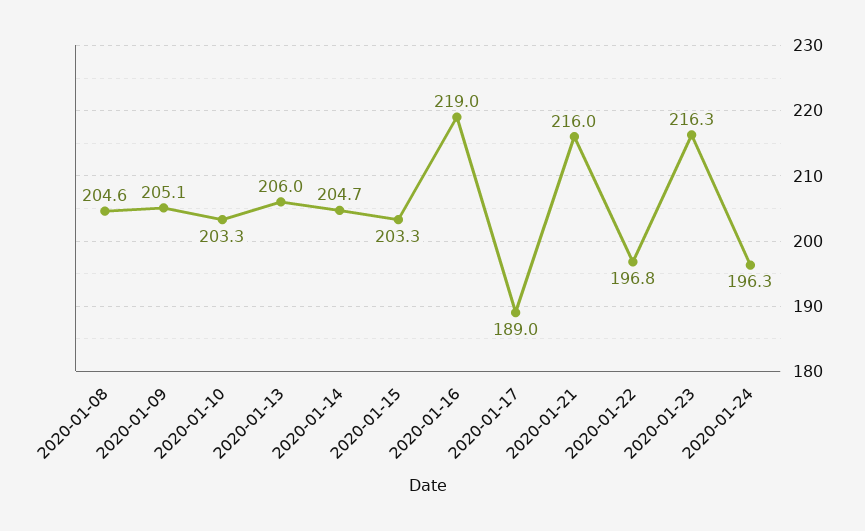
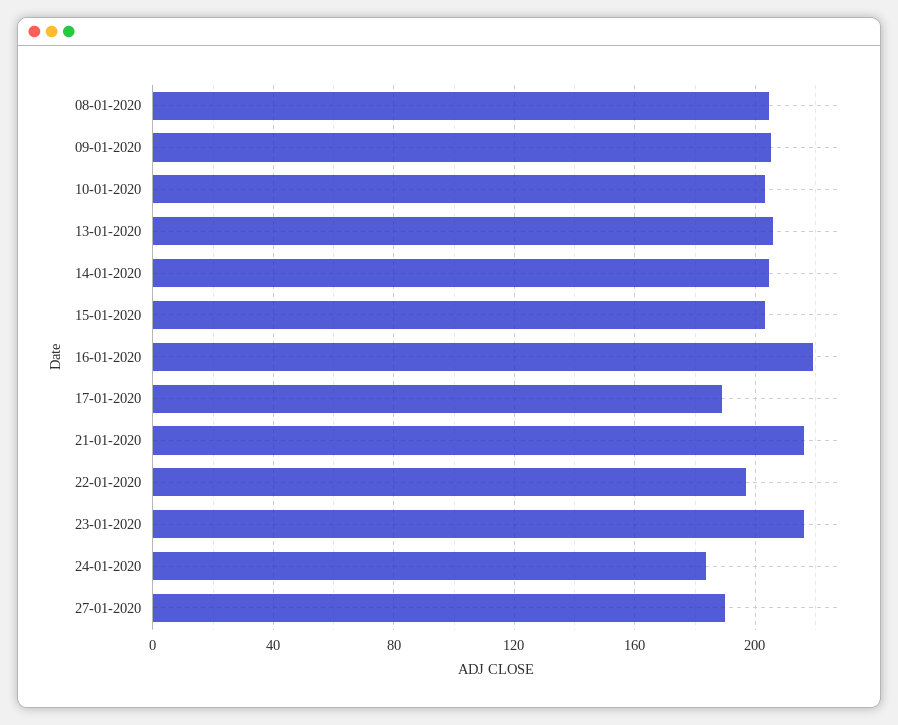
2020-01-24: 196.3 -> 185
27-01-2020: none -> 190

